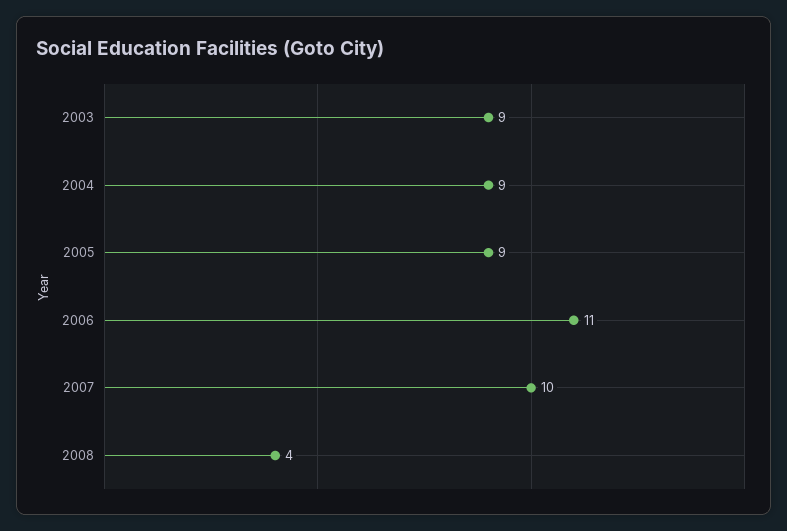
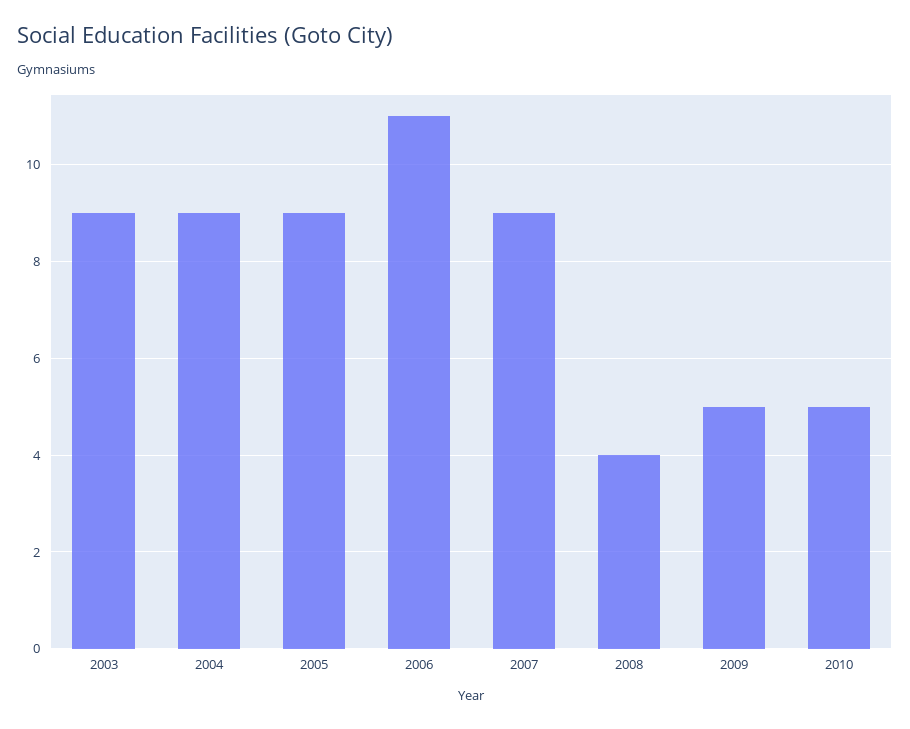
2007: 10 -> 9
2009: none -> 5
2010: none -> 5

